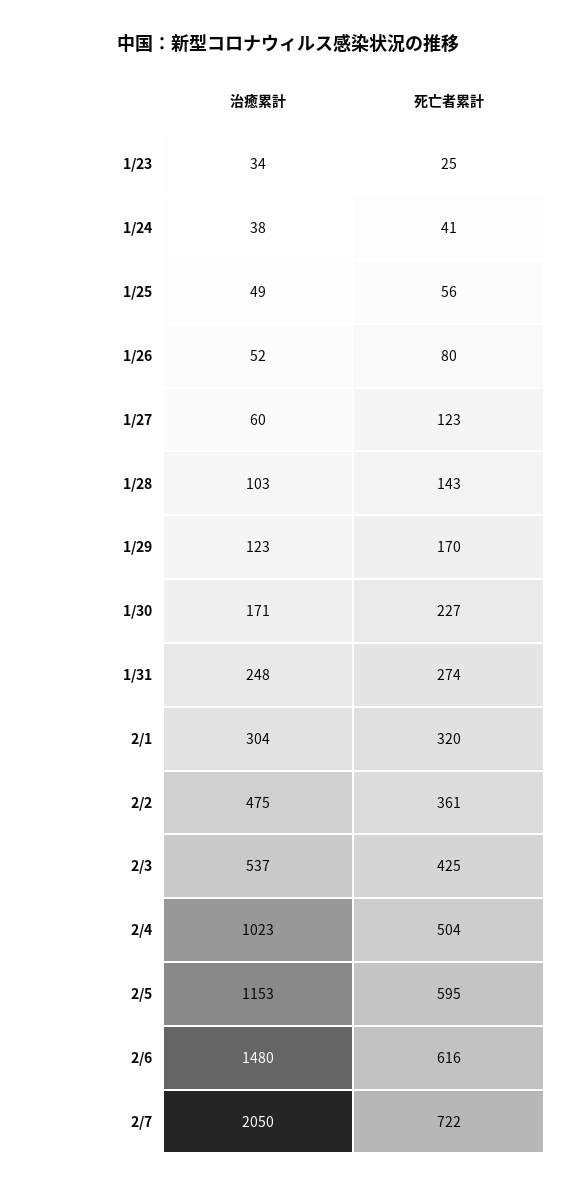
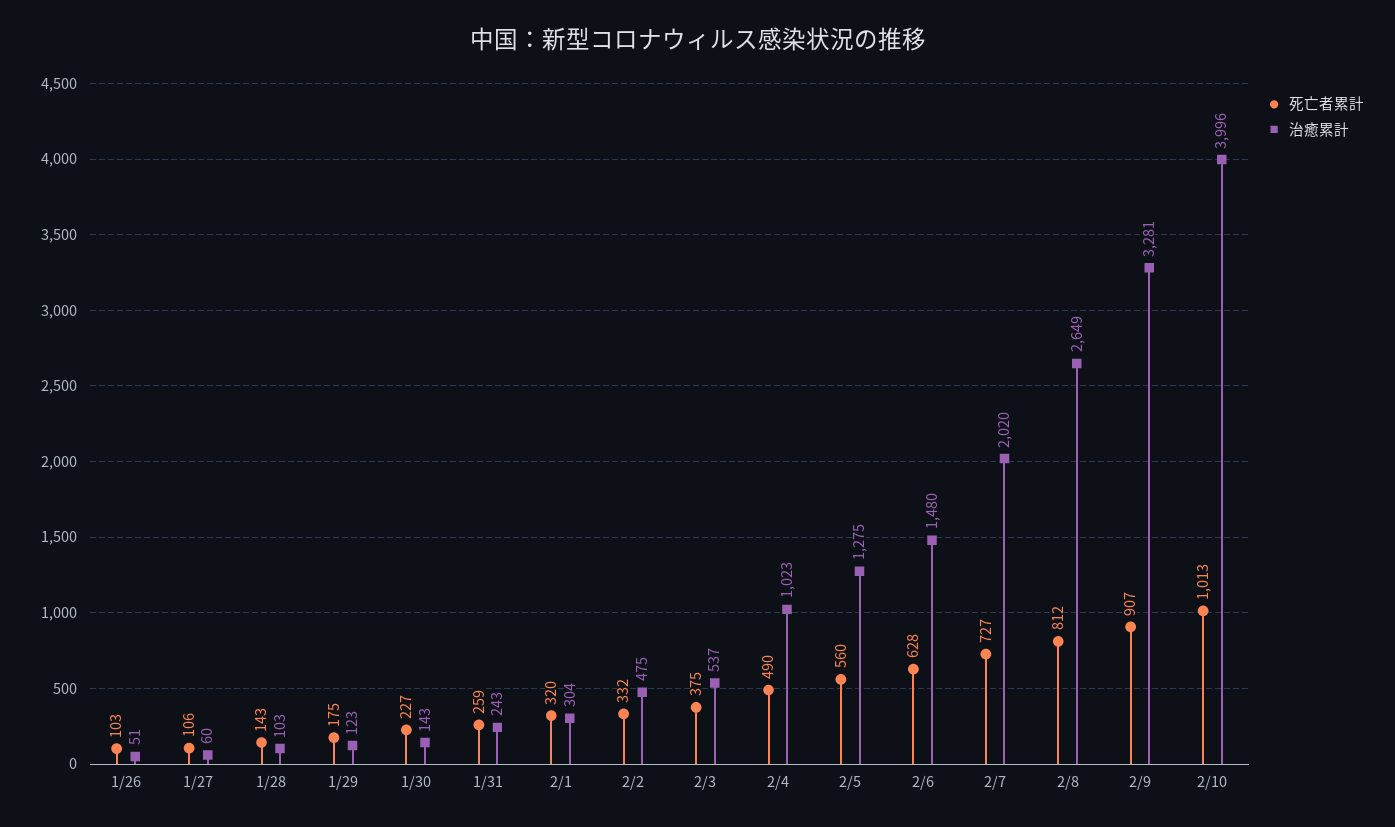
治癒累計, 1/23: 34 -> none
死亡者累計, 1/23: 25 -> none
治癒累計, 1/24: 38 -> none
死亡者累計, 1/24: 41 -> none
治癒累計, 1/25: 49 -> none
死亡者累計, 1/25: 56 -> none
治癒累計, 1/26: 52 -> 51
死亡者累計, 1/26: 80 -> 103
死亡者累計, 1/27: 123 -> 106
死亡者累計, 1/29: 170 -> 175
治癒累計, 1/30: 171 -> 143
治癒累計, 1/31: 248 -> 243
死亡者累計, 1/31: 274 -> 259
死亡者累計, 2/2: 361 -> 332
死亡者累計, 2/3: 425 -> 375
死亡者累計, 2/4: 504 -> 490
治癒累計, 2/5: 1153 -> 1275
死亡者累計, 2/5: 595 -> 560
死亡者累計, 2/6: 616 -> 628
治癒累計, 2/7: 2050 -> 2020
死亡者累計, 2/7: 722 -> 727
死亡者累計, 2/8: none -> 812
治癒累計, 2/8: none -> 2649
死亡者累計, 2/9: none -> 907
治癒累計, 2/9: none -> 3281
死亡者累計, 2/10: none -> 1013
治癒累計, 2/10: none -> 3996

